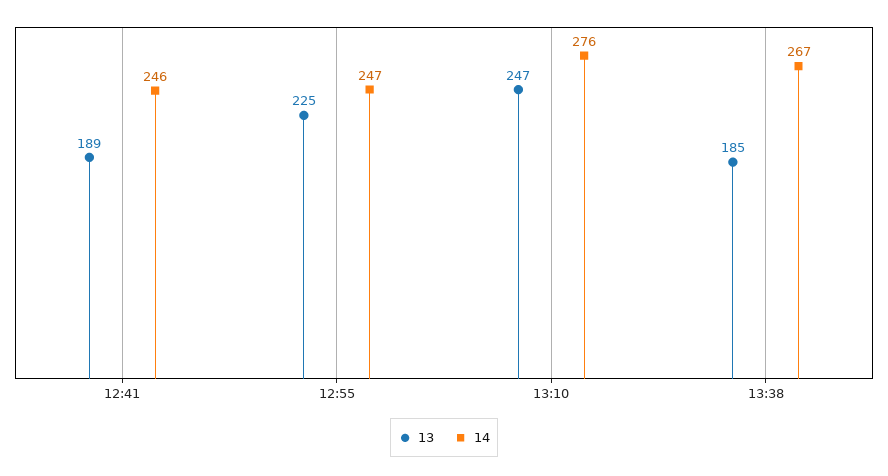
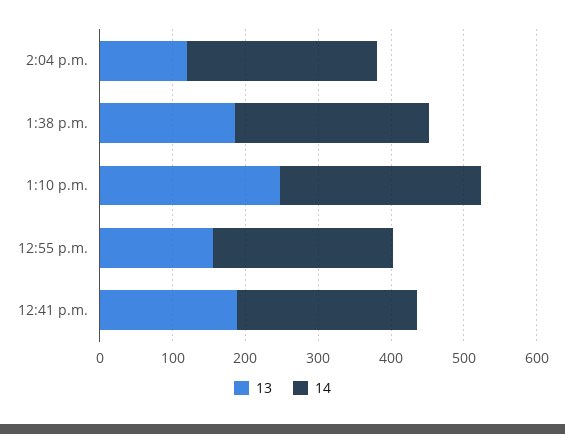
13, 12:55: 225 -> 160
13, 2:04 p.m.: none -> 120
14, 2:04 p.m.: none -> 260

